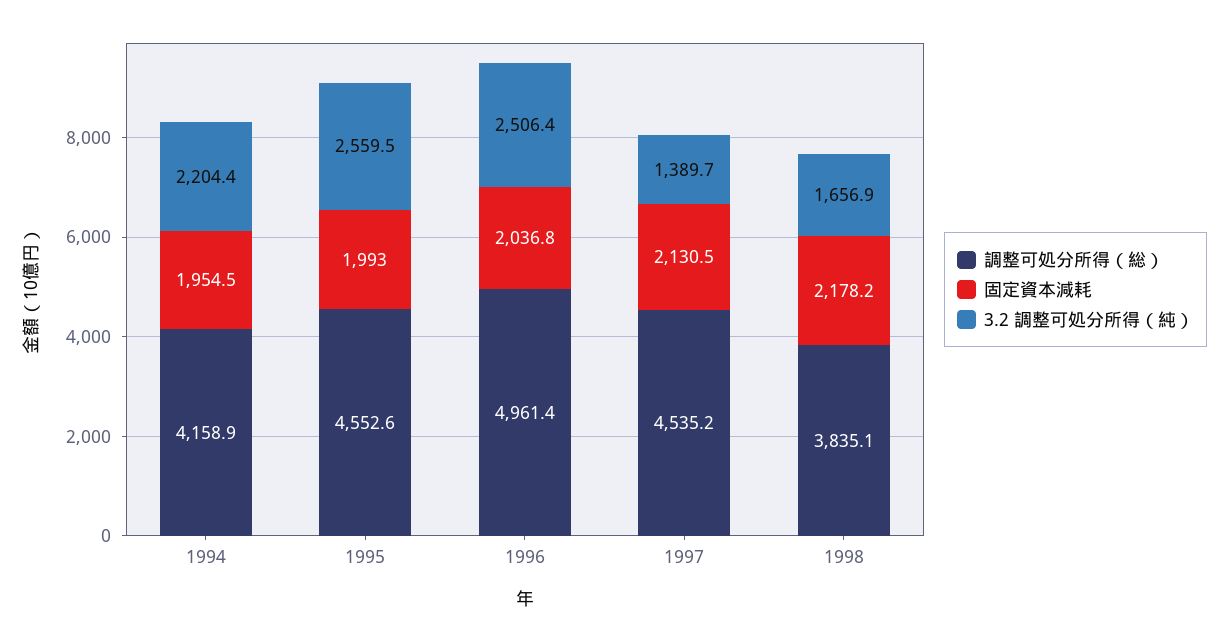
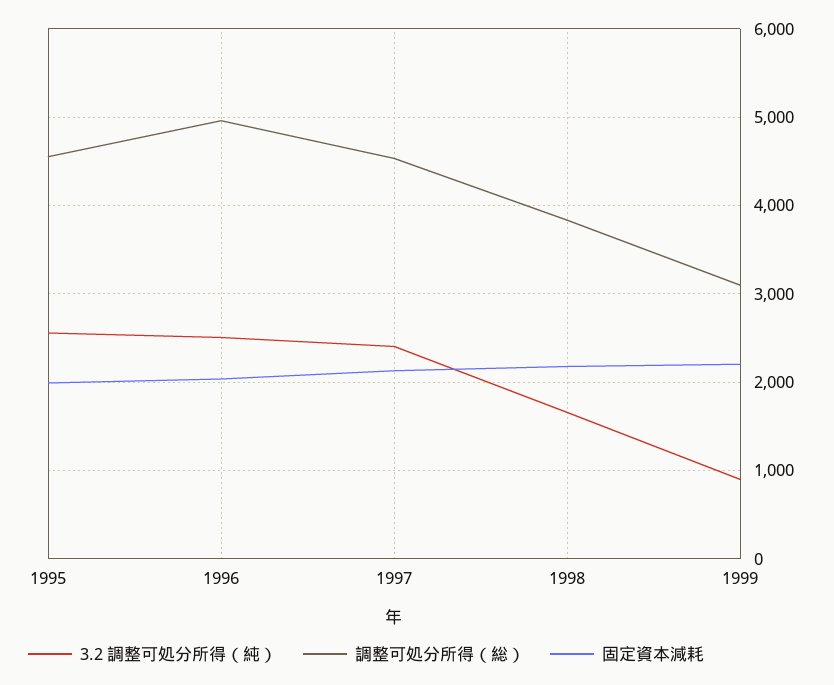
調整可処分所得（総）, 1994: 4158.9 -> none
固定資本減耗, 1994: 1954.5 -> none
3.2 調整可処分所得（純）, 1994: 2204.4 -> none
3.2 調整可処分所得（純）, 1997: 1389.7 -> 2400
3.2 調整可処分所得（純）, 1999: none -> 900
調整可処分所得（総）, 1999: none -> 3100
固定資本減耗, 1999: none -> 2200

